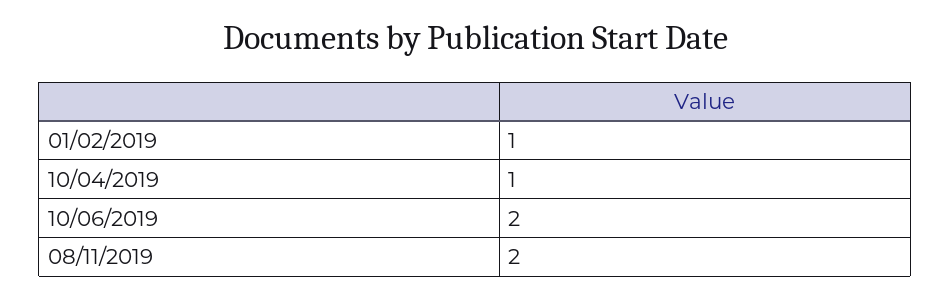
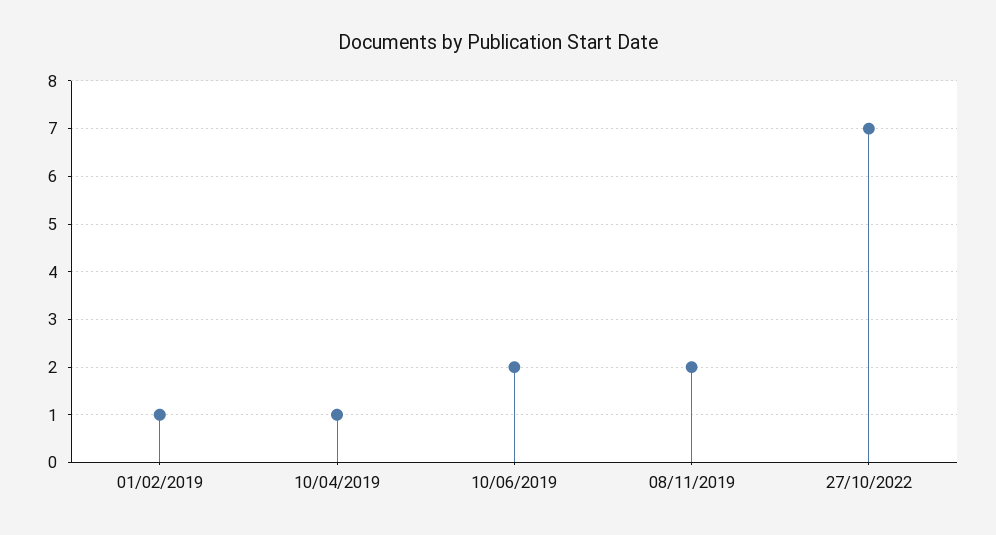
27/10/2022: none -> 7

